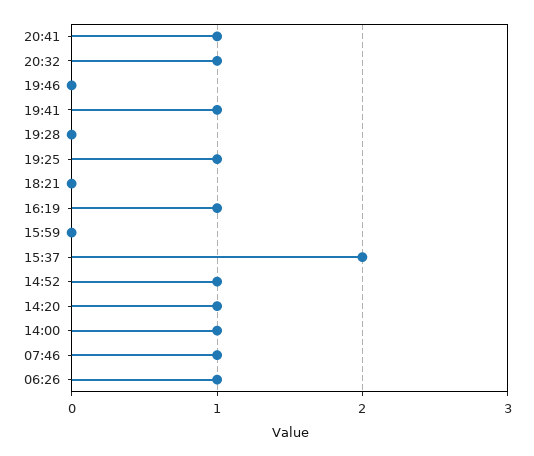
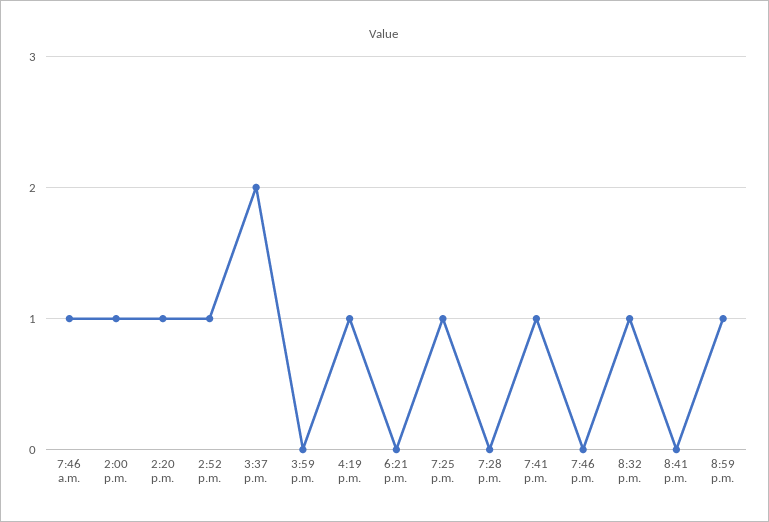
20:41: 1 -> 0
06:26: 1 -> none
8:59 p.m.: none -> 1

